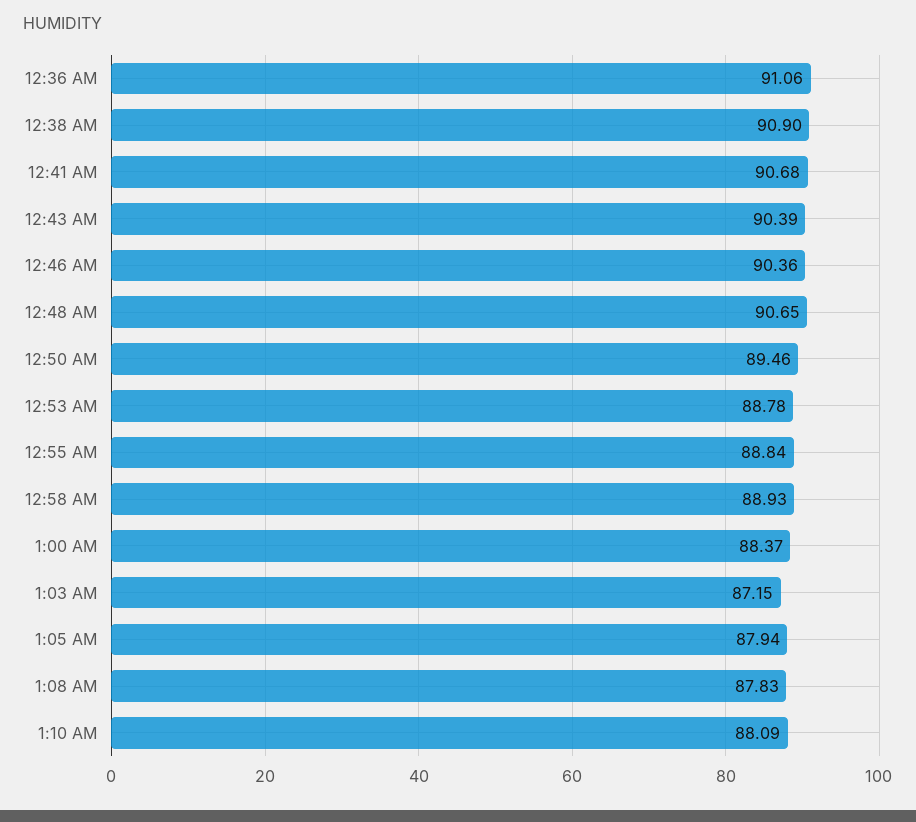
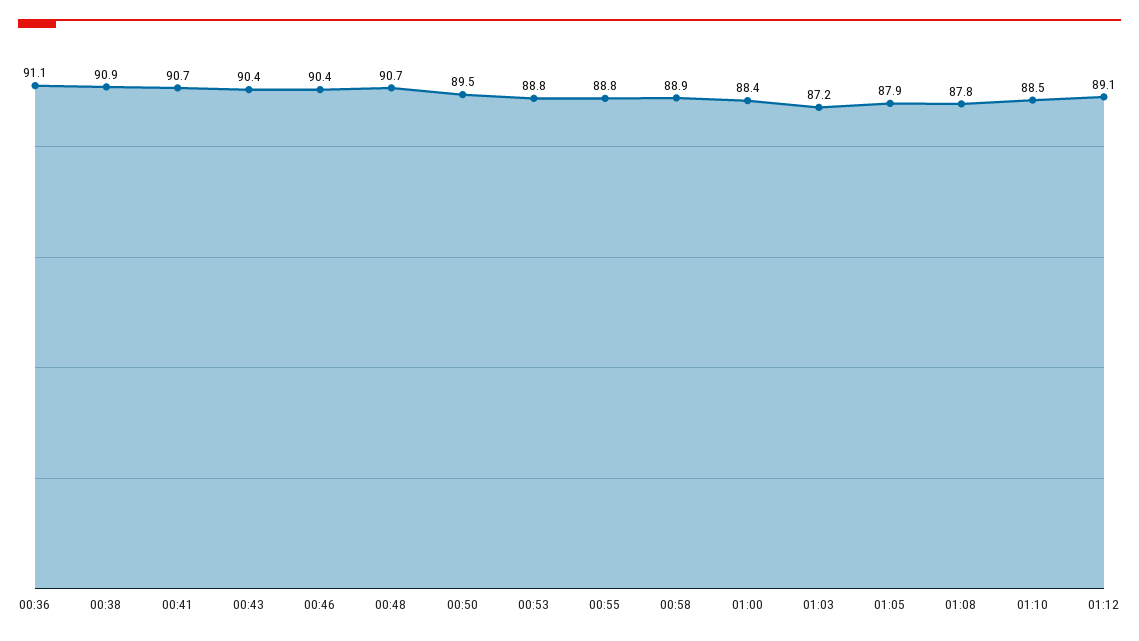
1:10 AM: 88.09 -> 88.5
01:12: none -> 89.1

